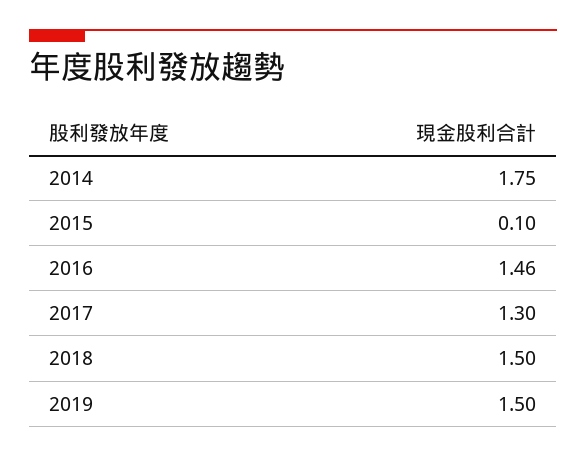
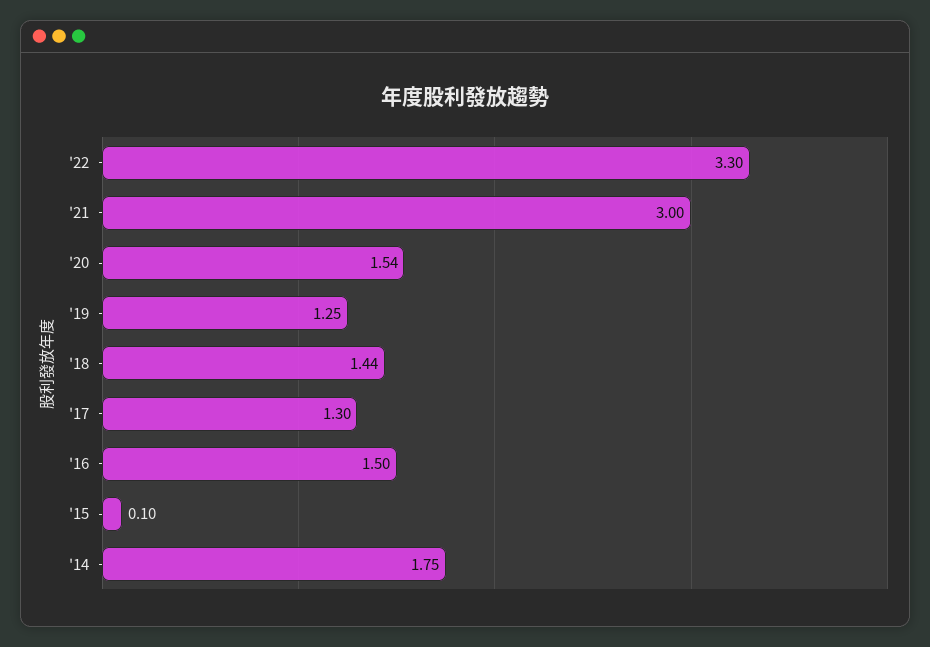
2016: 1.46 -> 1.5
2018: 1.5 -> 1.44
2019: 1.5 -> 1.25
'22: none -> 3.3
'21: none -> 3
'20: none -> 1.54

